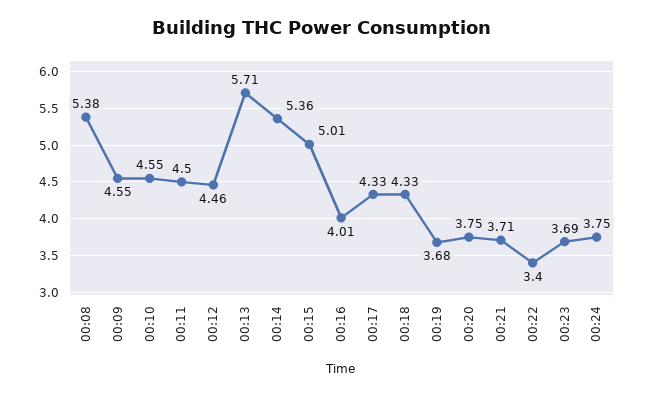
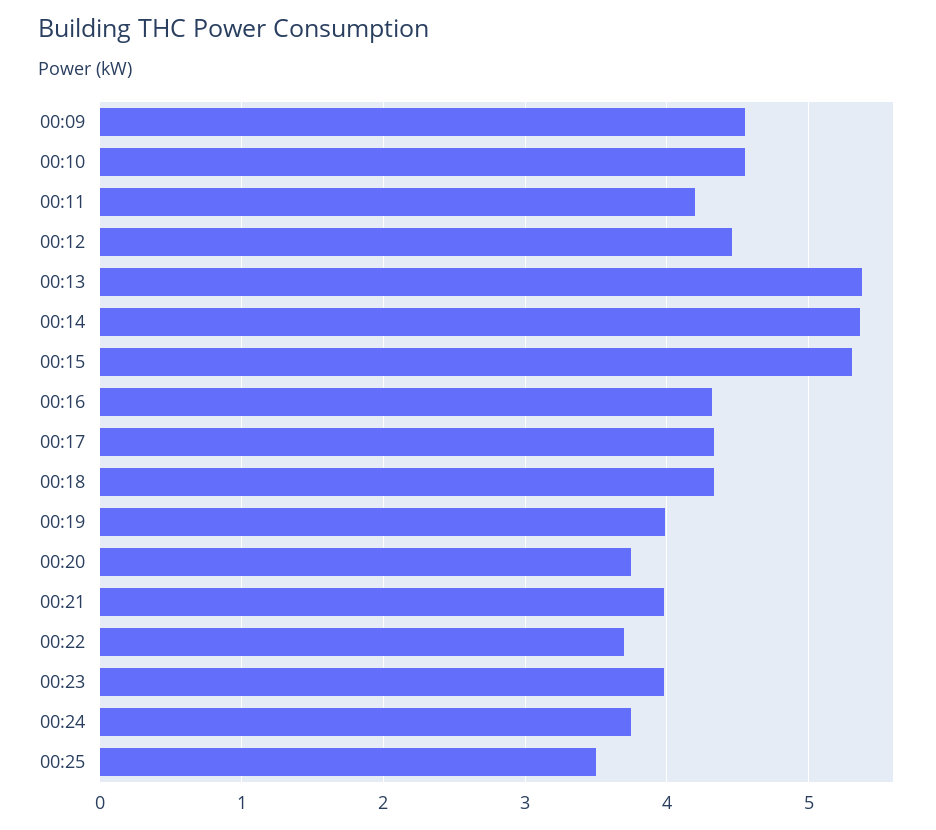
00:08: 5.38 -> none
00:11: 4.5 -> 4.2
00:13: 5.71 -> 5.4
00:15: 5.01 -> 5.3
00:16: 4.01 -> 4.3
00:19: 3.68 -> 4
00:21: 3.71 -> 4
00:22: 3.4 -> 3.7
00:23: 3.69 -> 4
00:25: none -> 3.5

